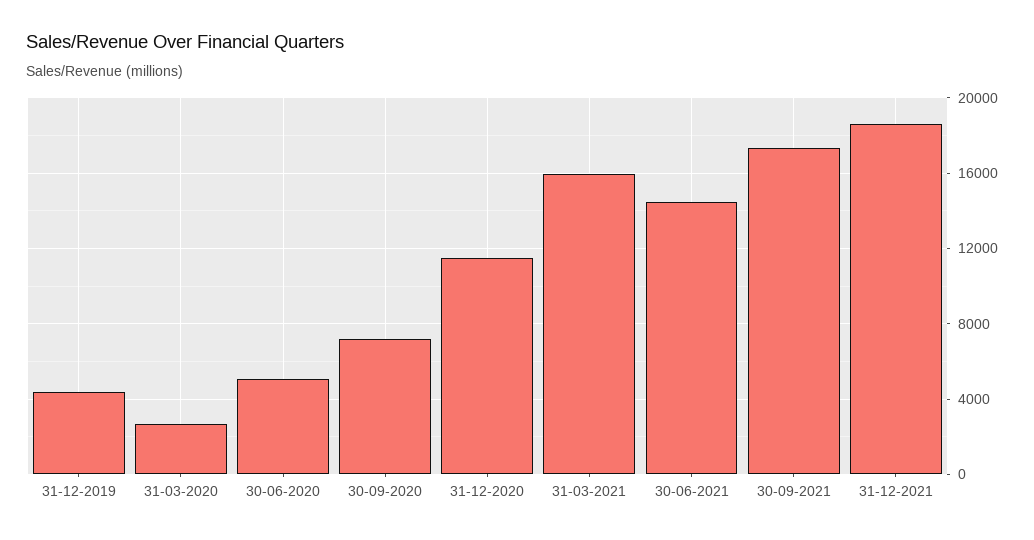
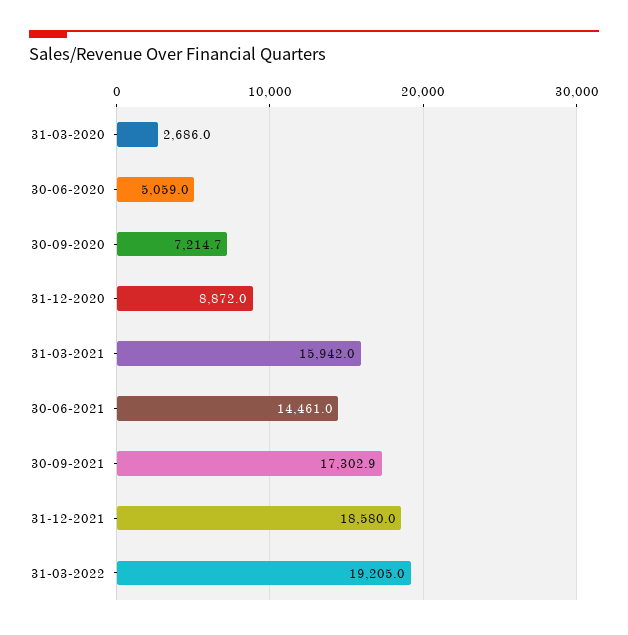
31-12-2019: 4500 -> none
31-12-2020: 11500 -> 8872
31-03-2022: none -> 19205

